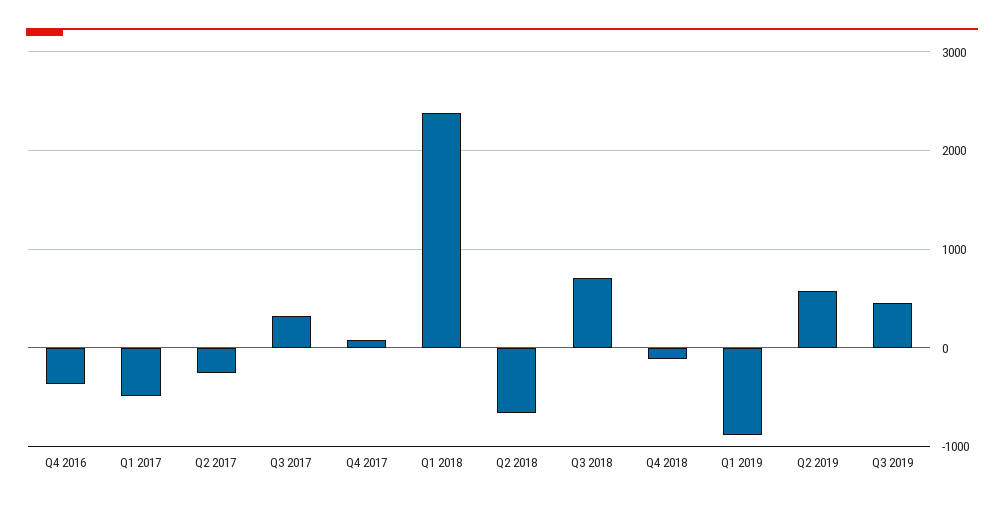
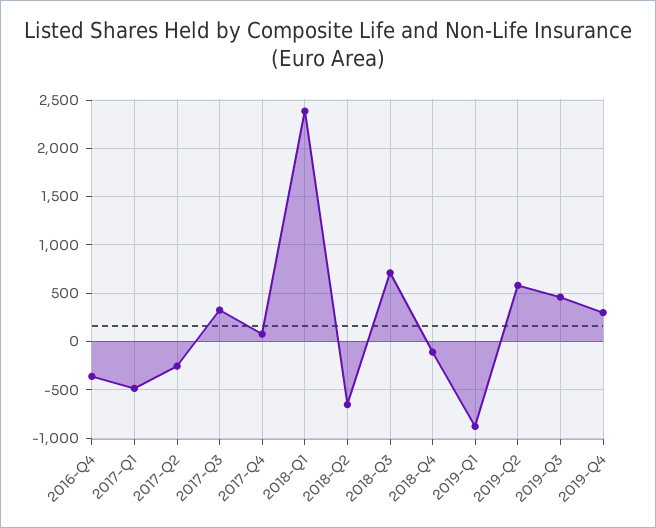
2019-Q4: none -> 300

